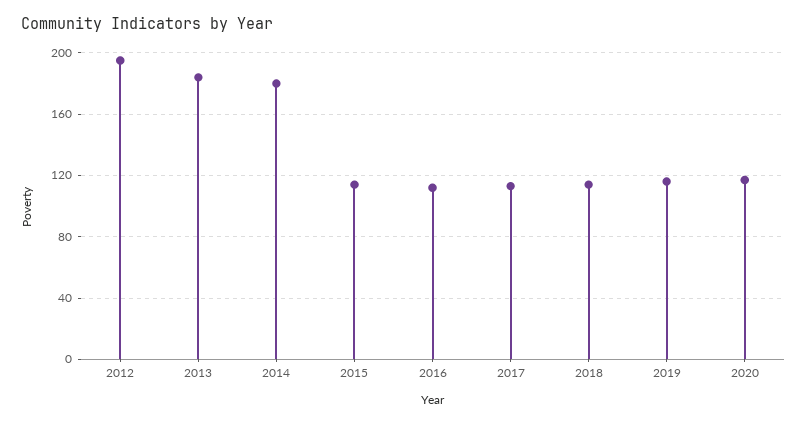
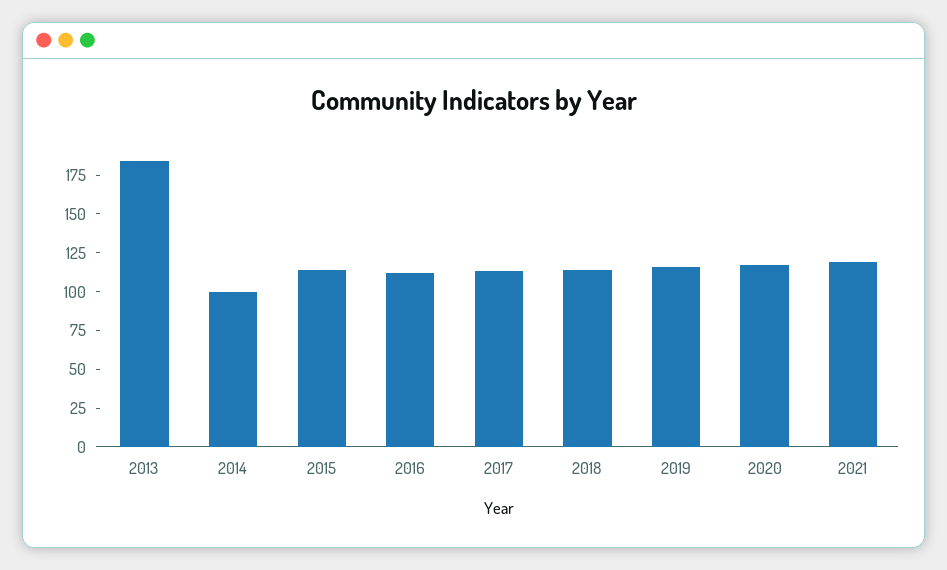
2012: 195 -> none
2014: 180 -> 100
2021: none -> 125

